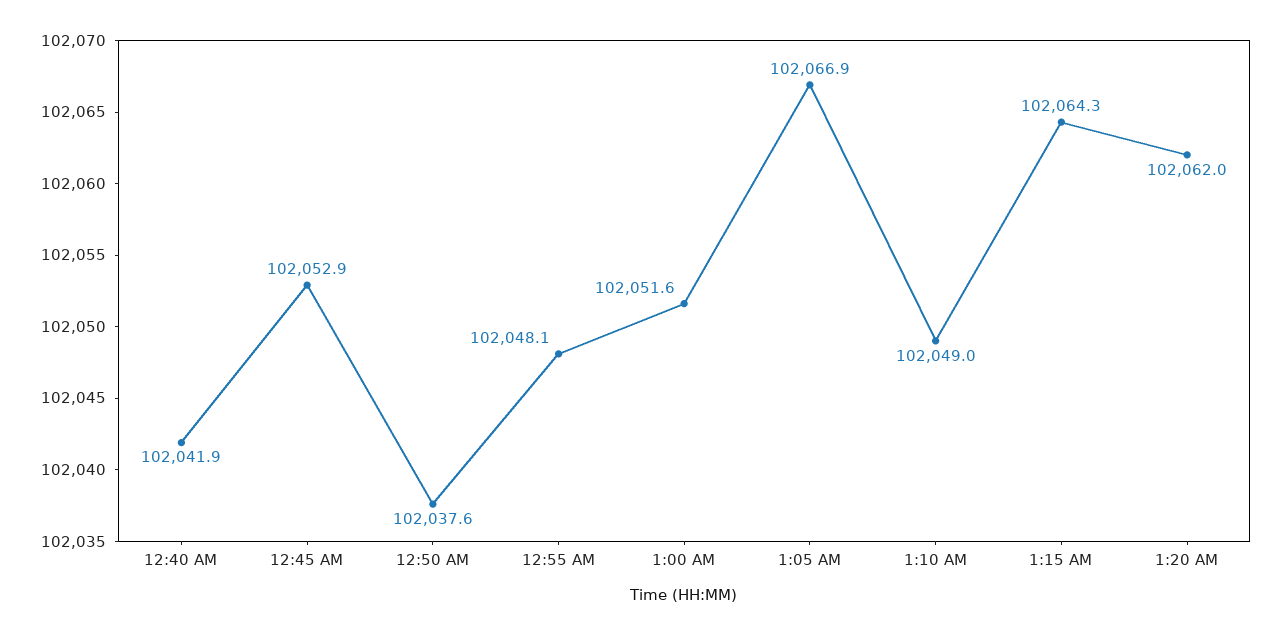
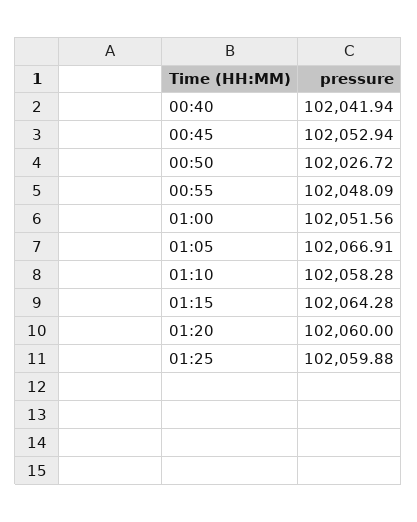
12:50 AM: 102037.6 -> 102026.72
1:10 AM: 102049 -> 102058.28
1:20 AM: 102062 -> 102060
01:25: none -> 102059.88

